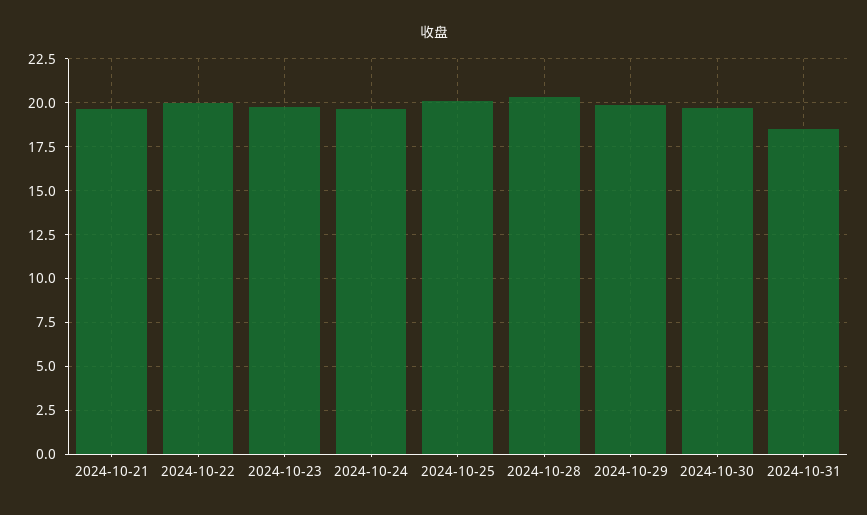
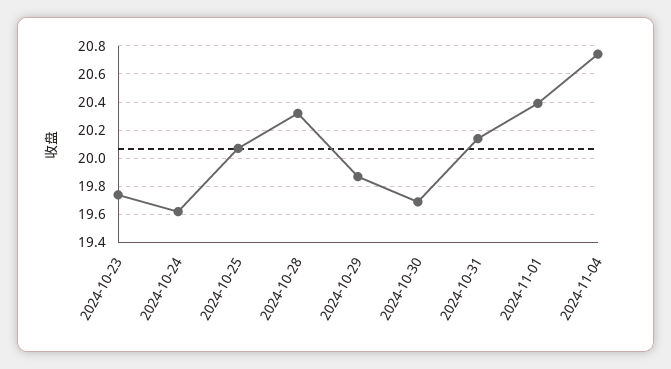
2024-10-21: 19.5 -> none
2024-10-22: 20 -> none
2024-10-31: 18.5 -> 20.15
2024-11-01: none -> 20.4
2024-11-04: none -> 20.75

